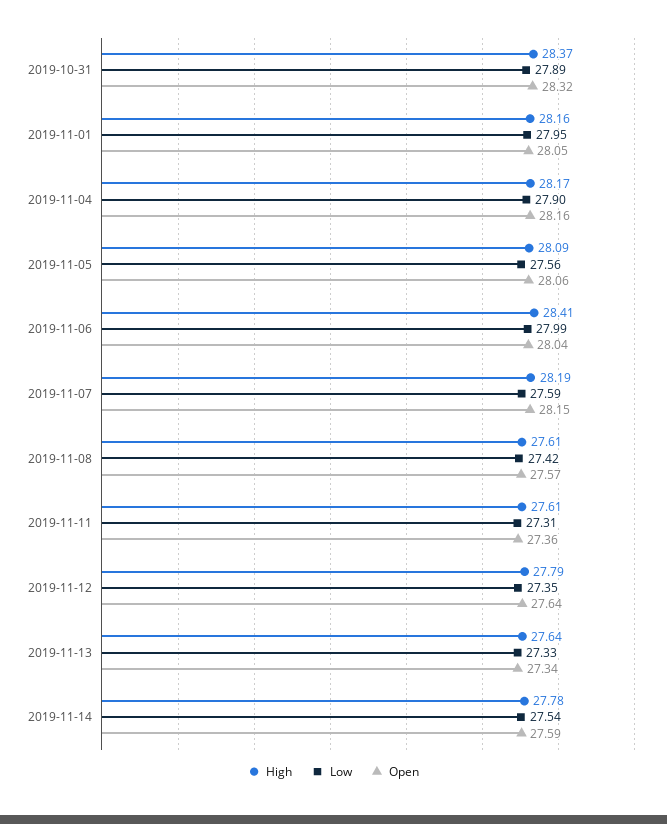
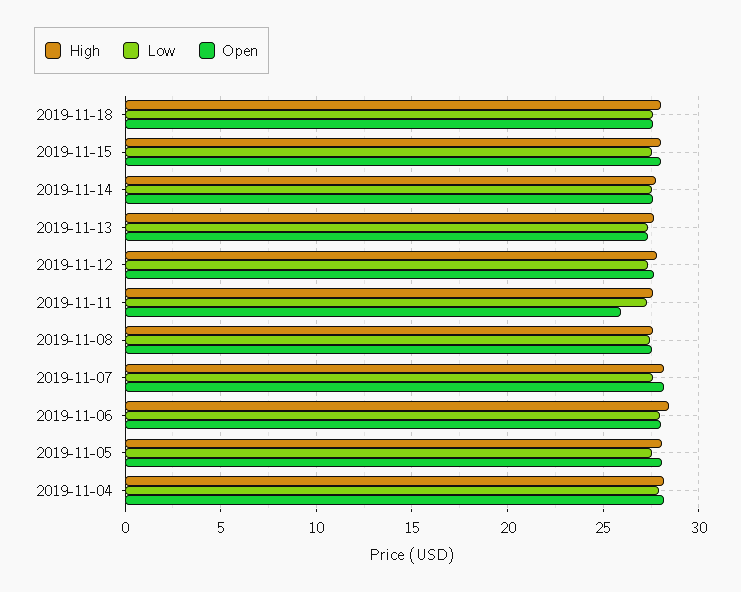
High, 2019-10-31: 28.37 -> none
Low, 2019-10-31: 27.89 -> none
Open, 2019-10-31: 28.32 -> none
High, 2019-11-01: 28.16 -> none
Low, 2019-11-01: 27.95 -> none
Open, 2019-11-01: 28.05 -> none
Open, 2019-11-11: 27.36 -> 26
High, 2019-11-18: none -> 28
Low, 2019-11-18: none -> 27.5
Open, 2019-11-18: none -> 27.5
High, 2019-11-15: none -> 28
Low, 2019-11-15: none -> 27.5
Open, 2019-11-15: none -> 28

